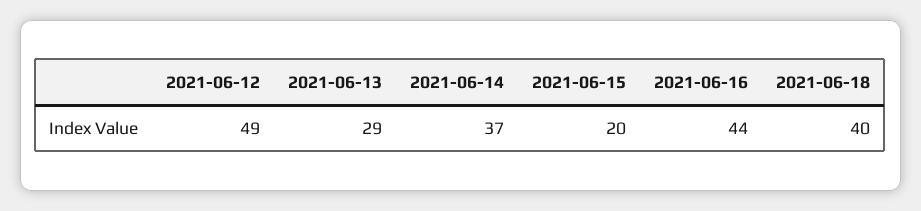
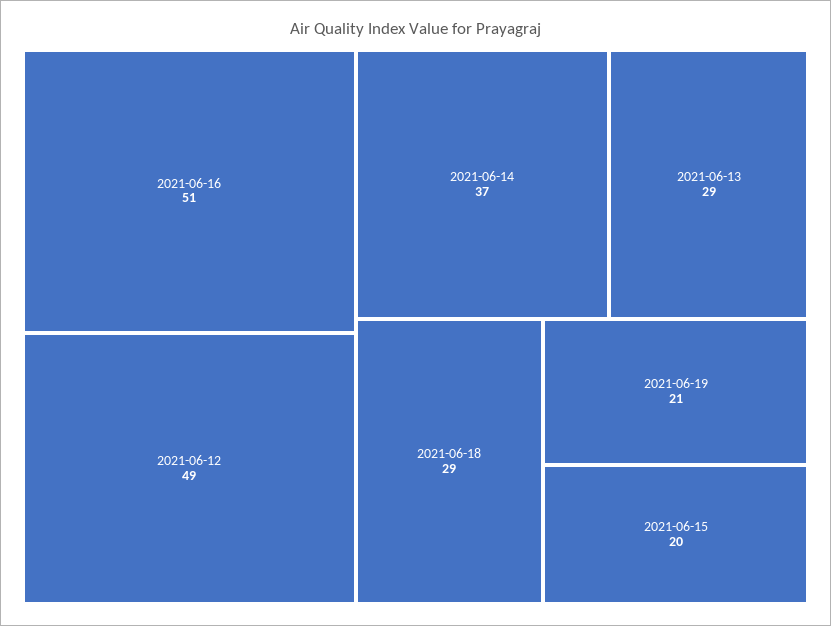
2021-06-16: 44 -> 51
2021-06-18: 40 -> 29
2021-06-19: none -> 21

